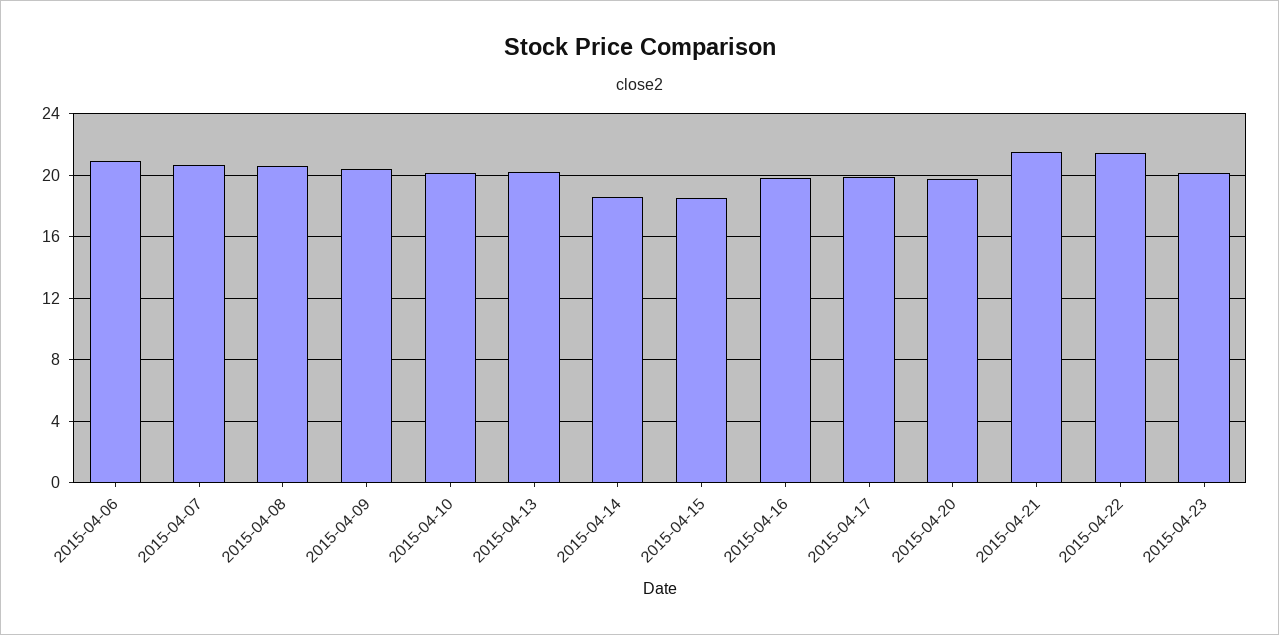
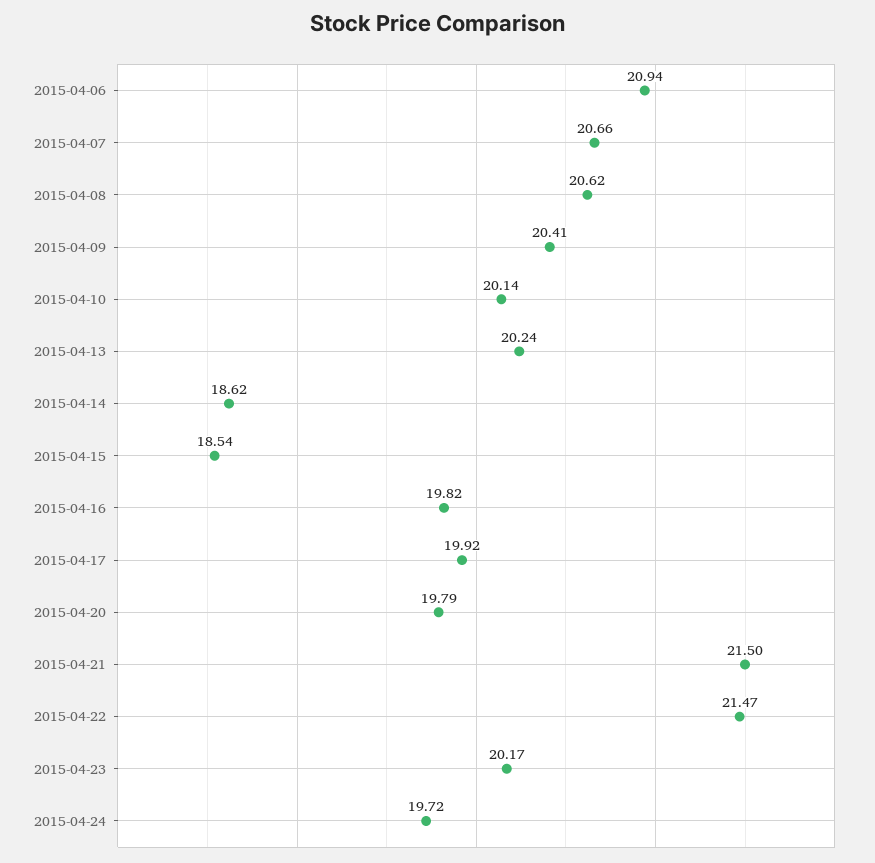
2015-04-24: none -> 19.72

